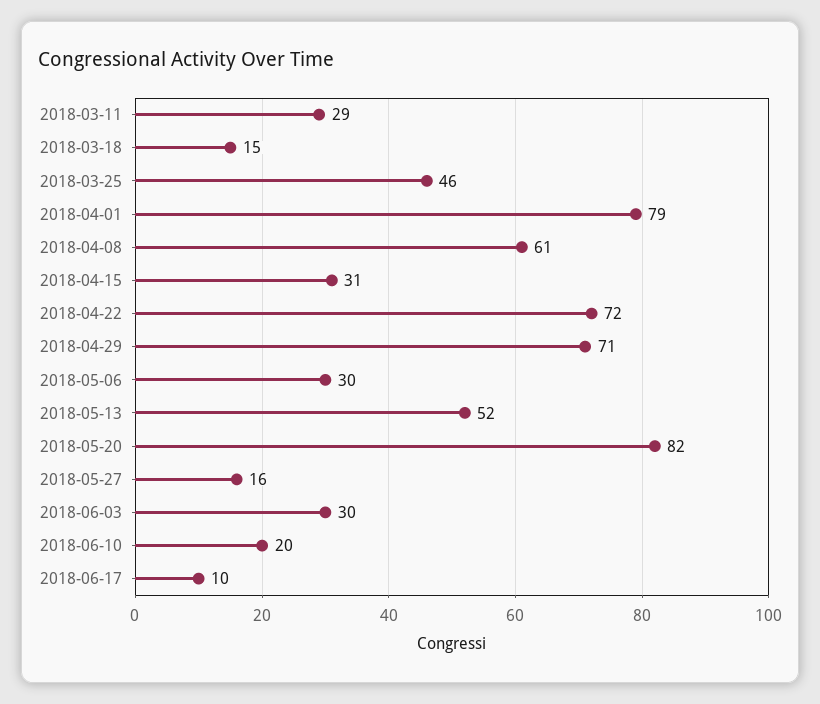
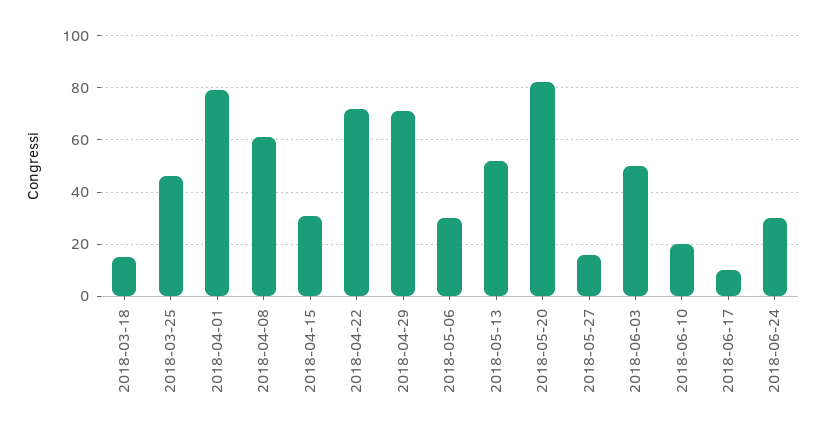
2018-03-11: 29 -> none
2018-06-03: 30 -> 50
2018-06-24: none -> 30

